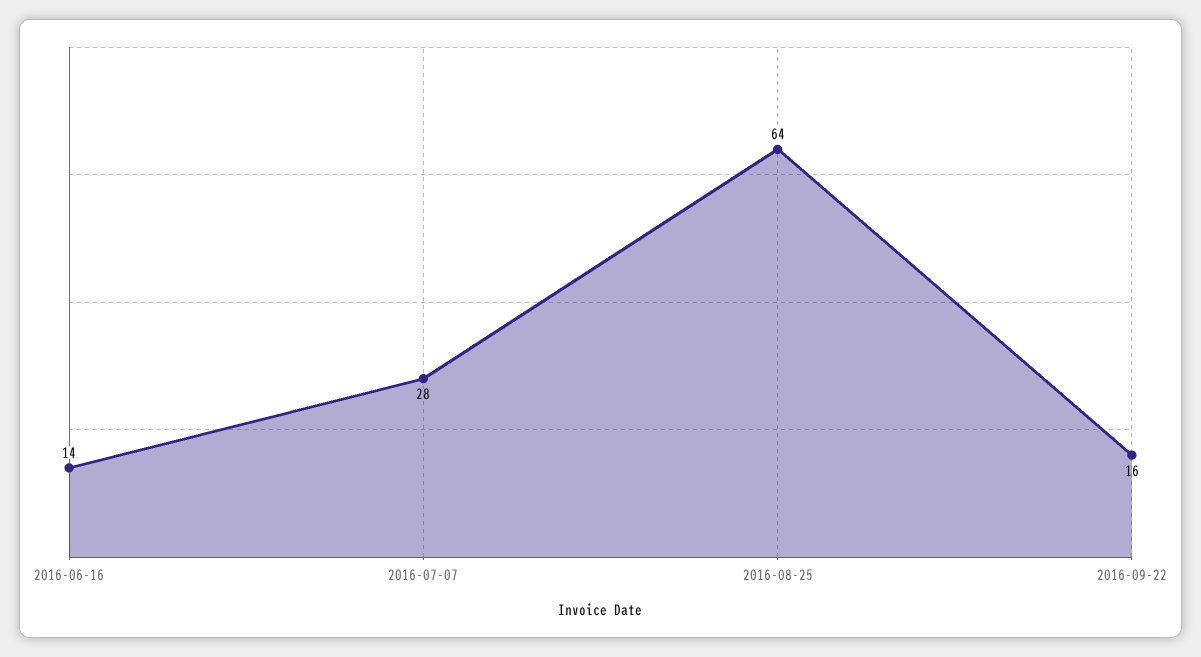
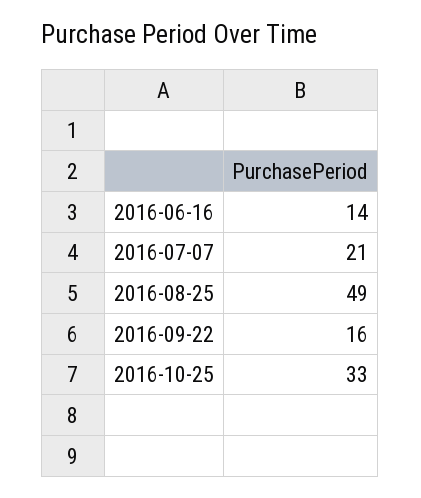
2016-07-07: 28 -> 21
2016-08-25: 64 -> 49
2016-10-25: none -> 33

